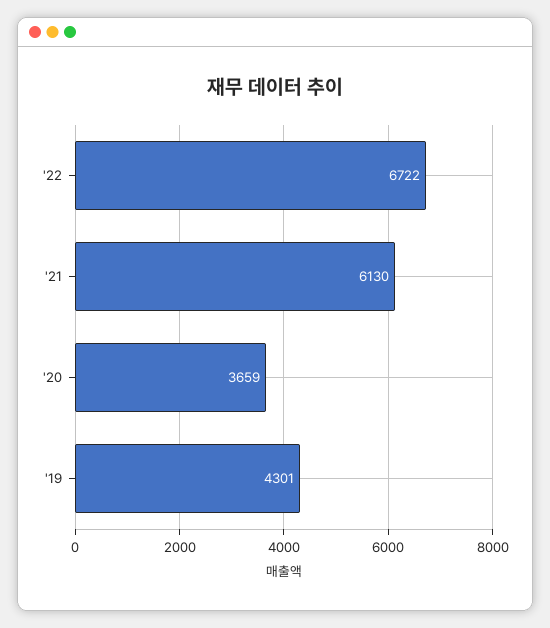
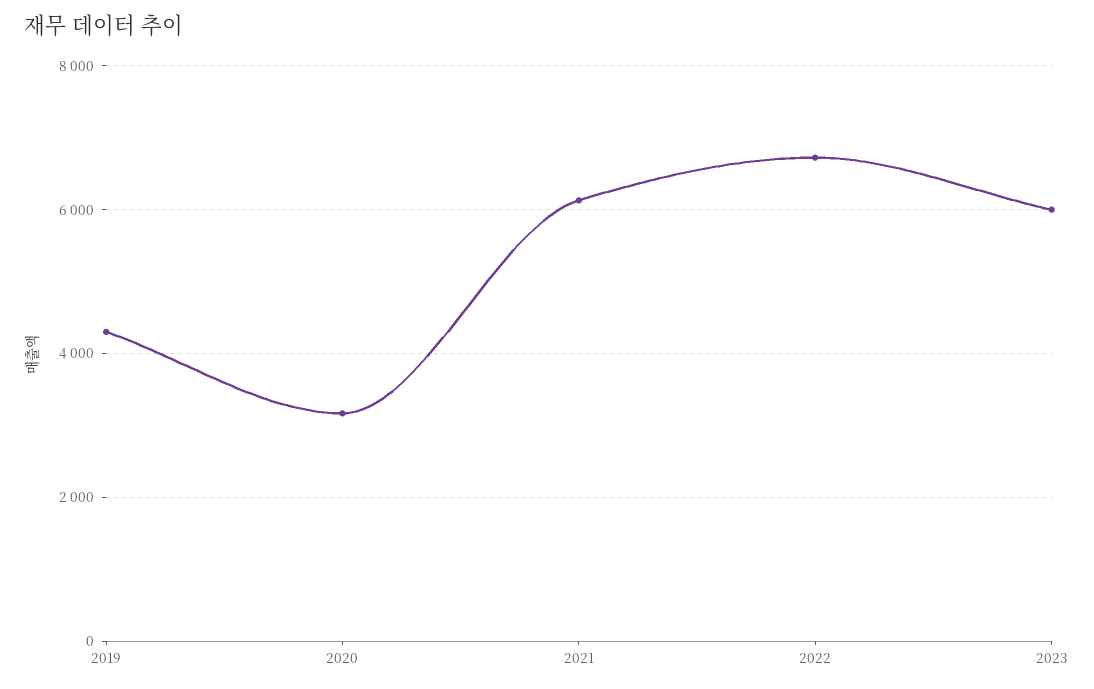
'20: 3659 -> 3200
2023: none -> 6000

